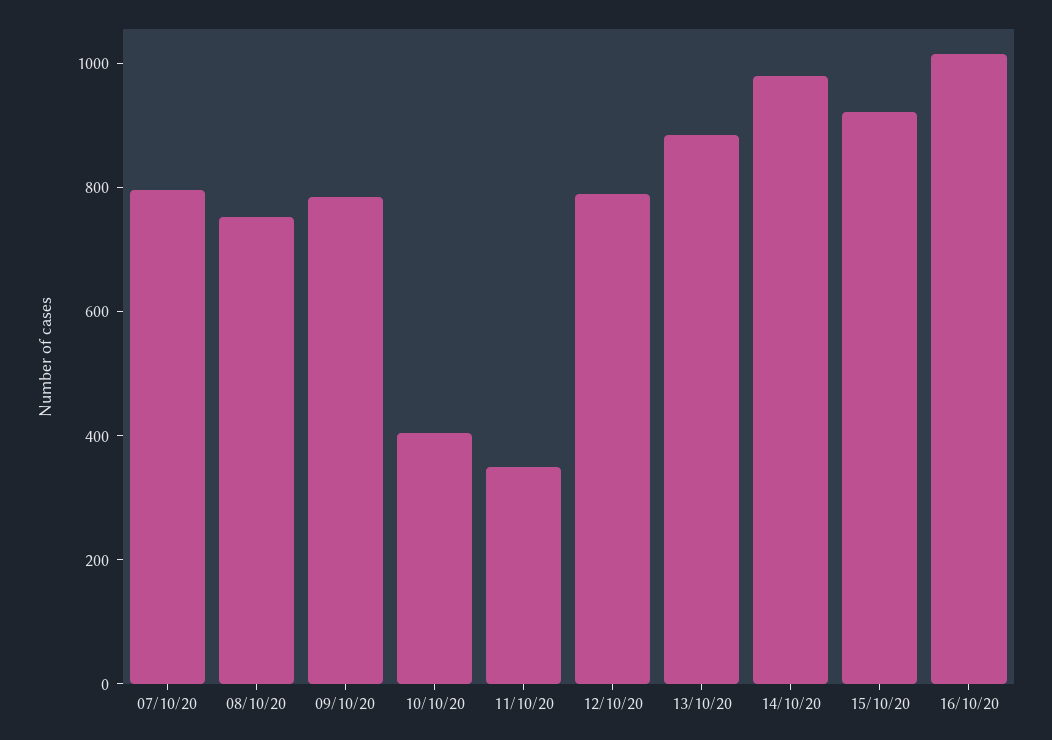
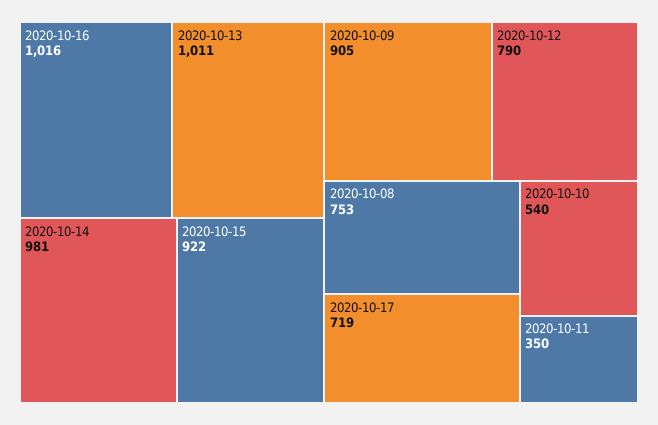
07/10/20: 800 -> none
09/10/20: 800 -> 905
10/10/20: 400 -> 540
13/10/20: 900 -> 1011
2020-10-17: none -> 719

